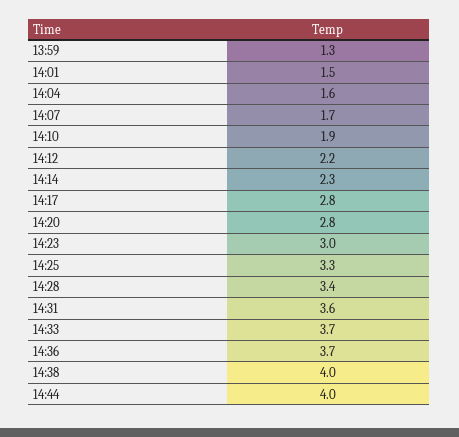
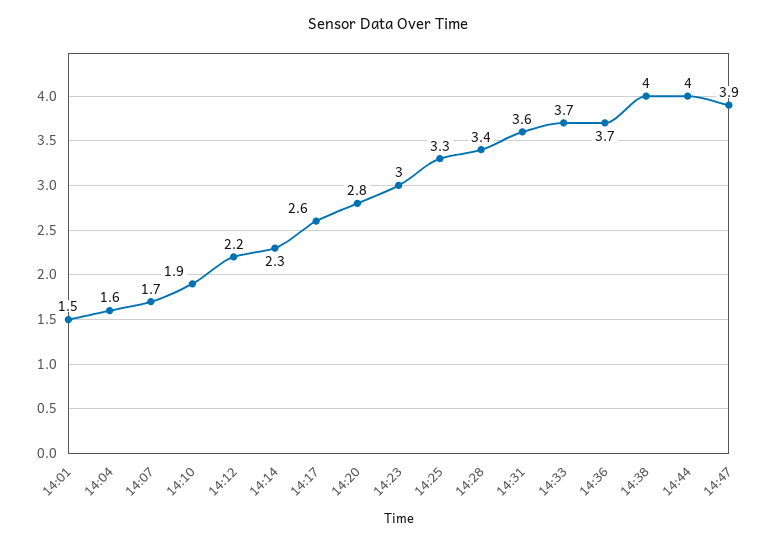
13:59: 1.3 -> none
14:17: 2.8 -> 2.6
14:47: none -> 3.9

